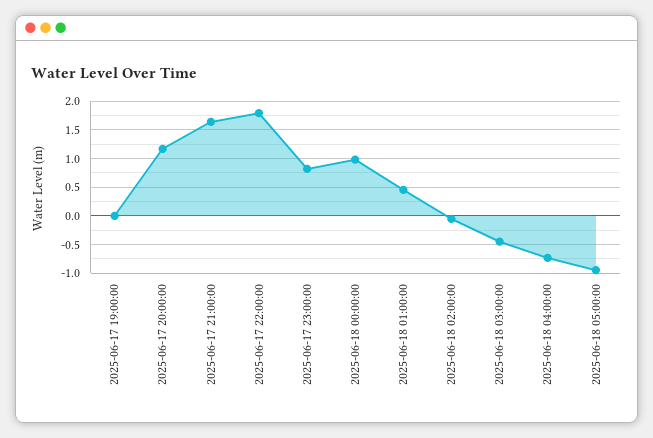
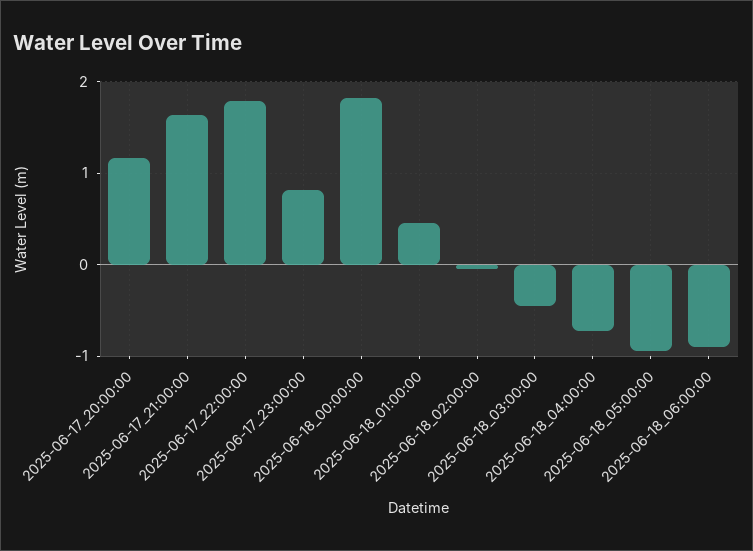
2025-06-17 19:00:00: 0 -> none
2025-06-18 00:00:00: 1 -> 1.8
2025-06-18_06:00:00: none -> -0.9

